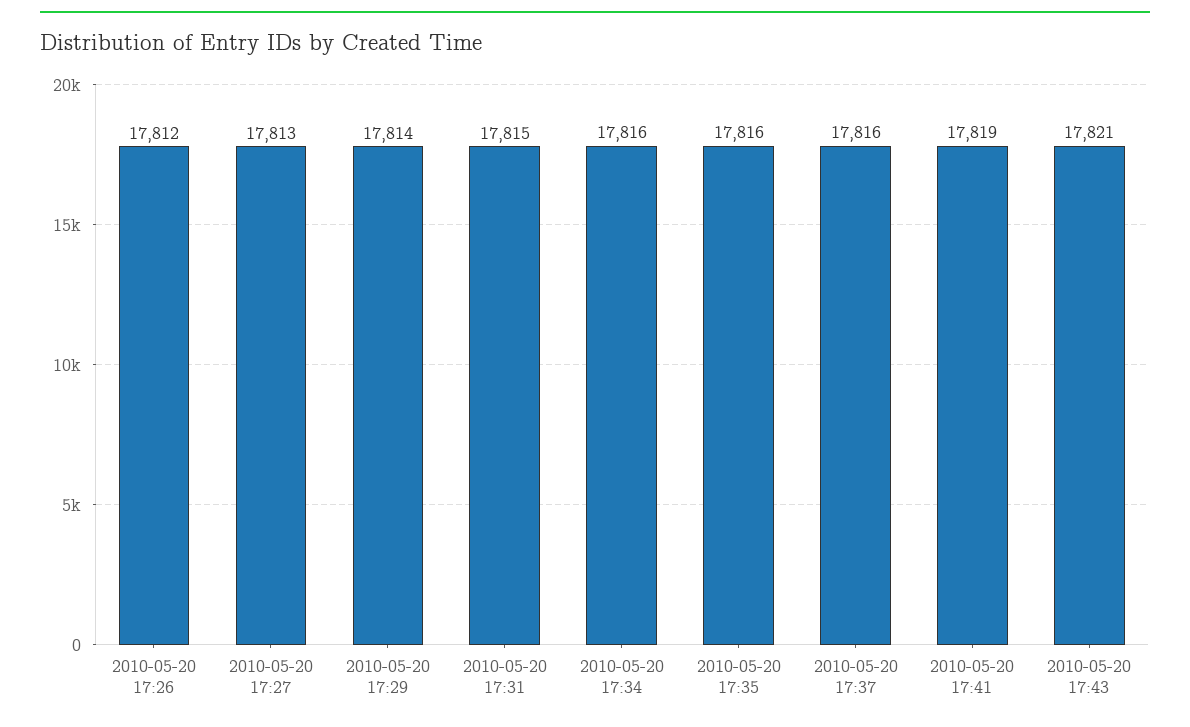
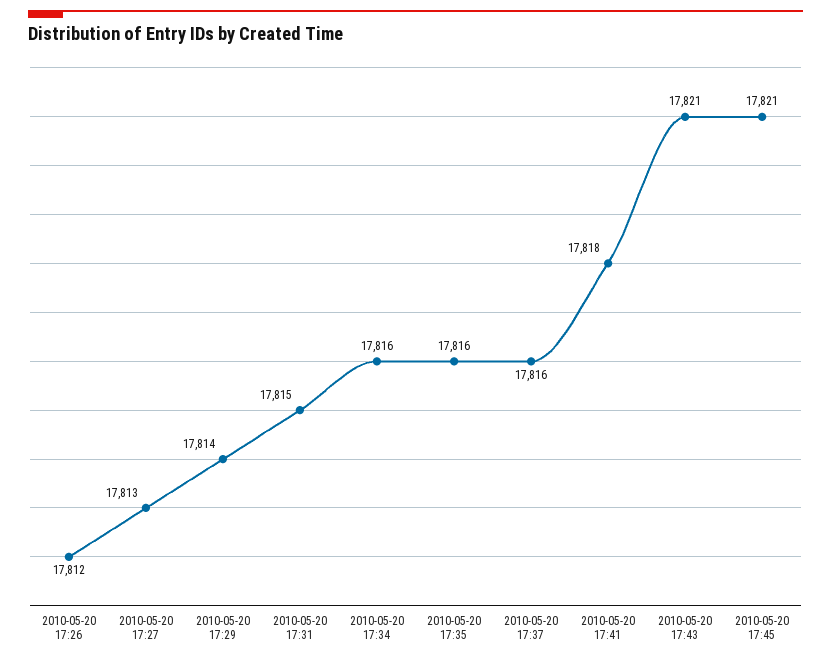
2010-05-20 17:41: 17819 -> 17818
2010-05-20 17:45: none -> 17821

